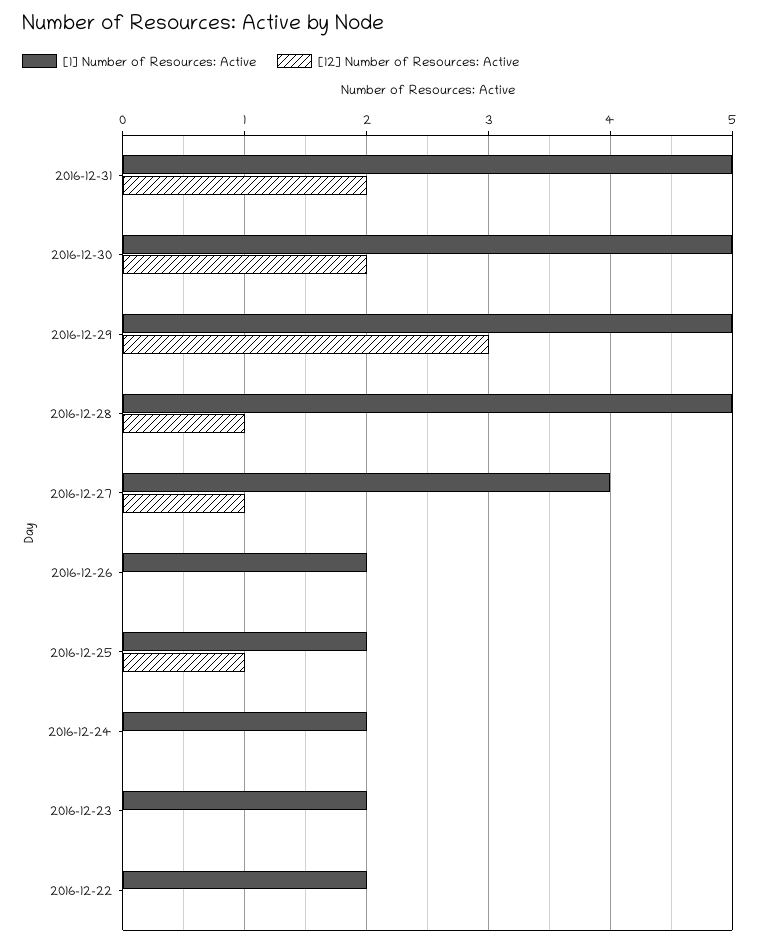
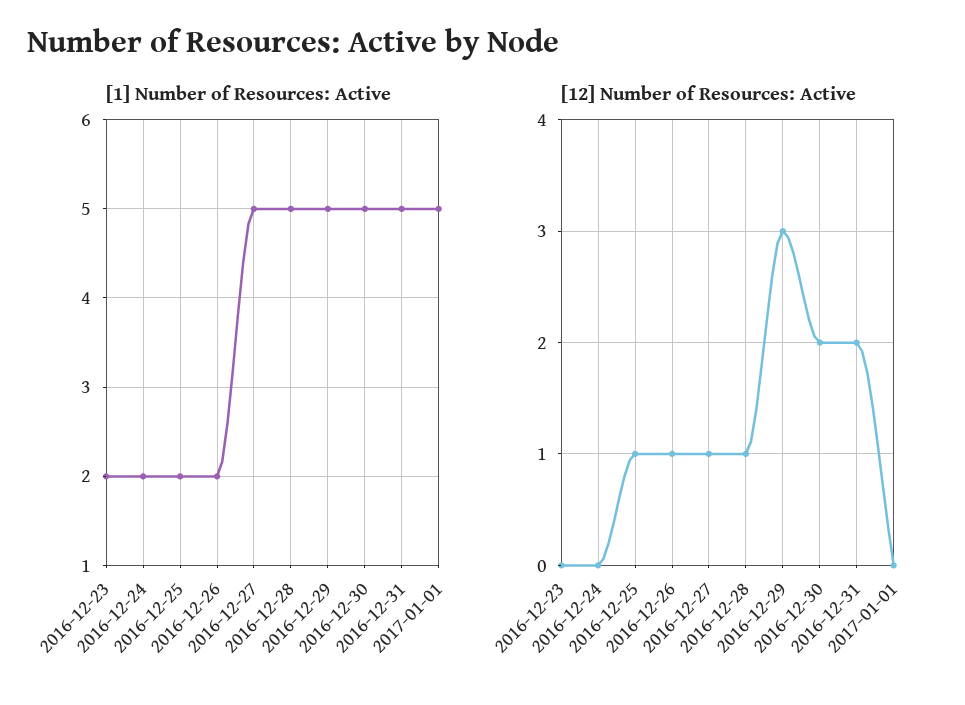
[1] Number of Resources: Active, 2016-12-27: 4 -> 5
[12] Number of Resources: Active, 2016-12-26: 0 -> 1
[1] Number of Resources: Active, 2016-12-22: 2 -> none
[12] Number of Resources: Active, 2016-12-22: 0 -> none
[1] Number of Resources: Active, 2017-01-01: none -> 5
[12] Number of Resources: Active, 2017-01-01: none -> 0

